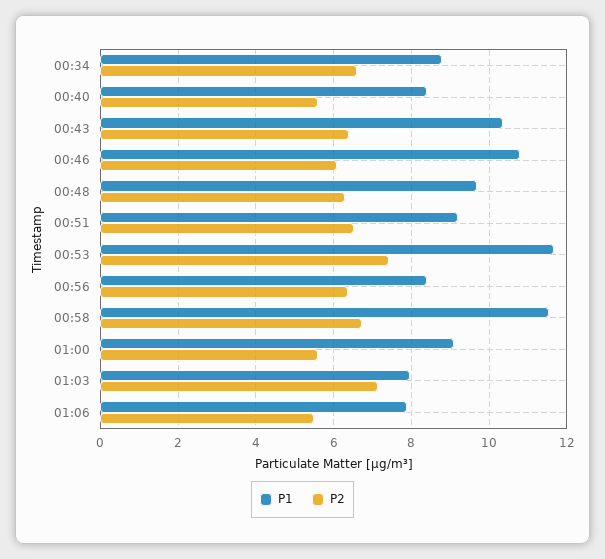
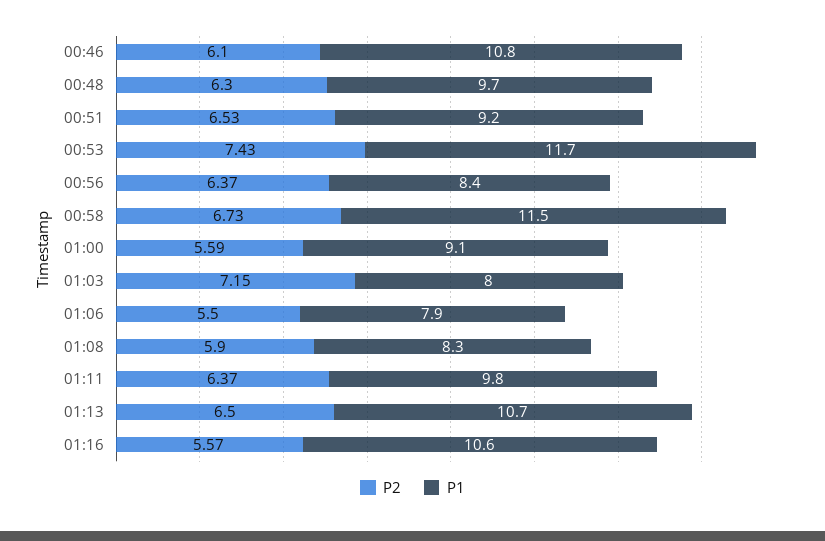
P1, 00:34: 8.8 -> none
P2, 00:34: 6.6 -> none
P1, 00:40: 8.4 -> none
P2, 00:40: 5.6 -> none
P1, 00:43: 10.4 -> none
P2, 00:43: 6.4 -> none
P2, 01:08: none -> 5.9
P1, 01:08: none -> 8.3
P2, 01:11: none -> 6.37
P1, 01:11: none -> 9.8
P2, 01:13: none -> 6.5
P1, 01:13: none -> 10.7
P2, 01:16: none -> 5.57
P1, 01:16: none -> 10.6

